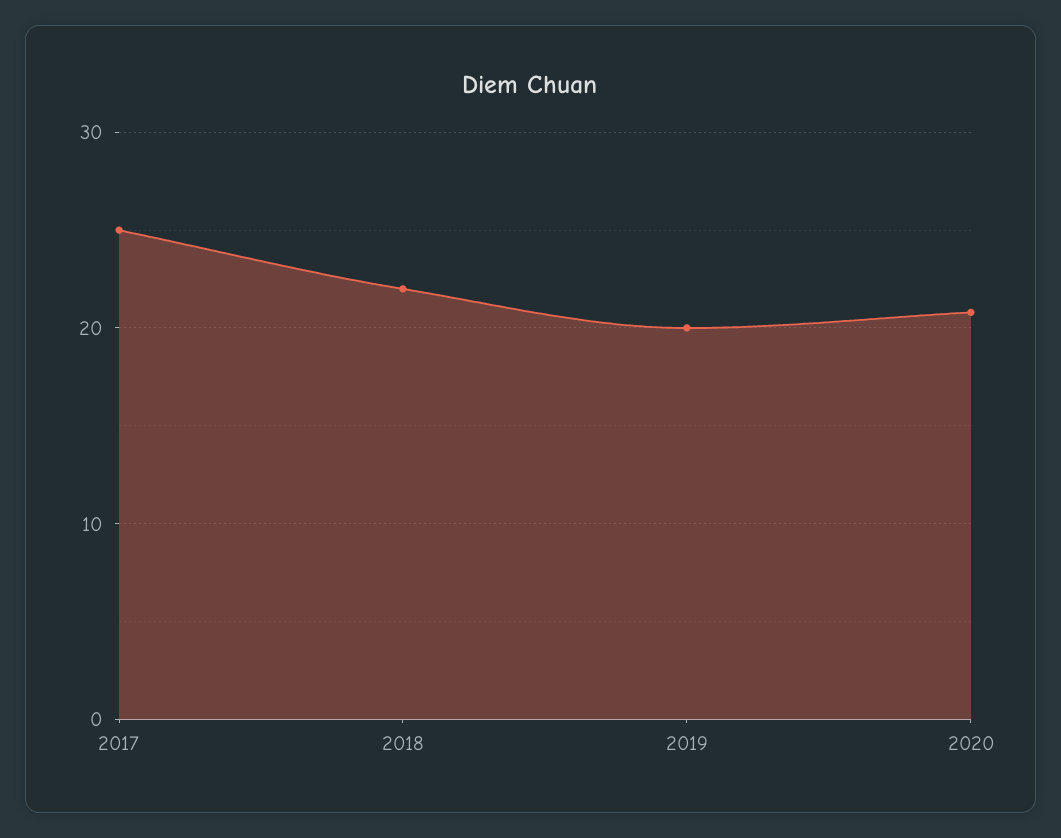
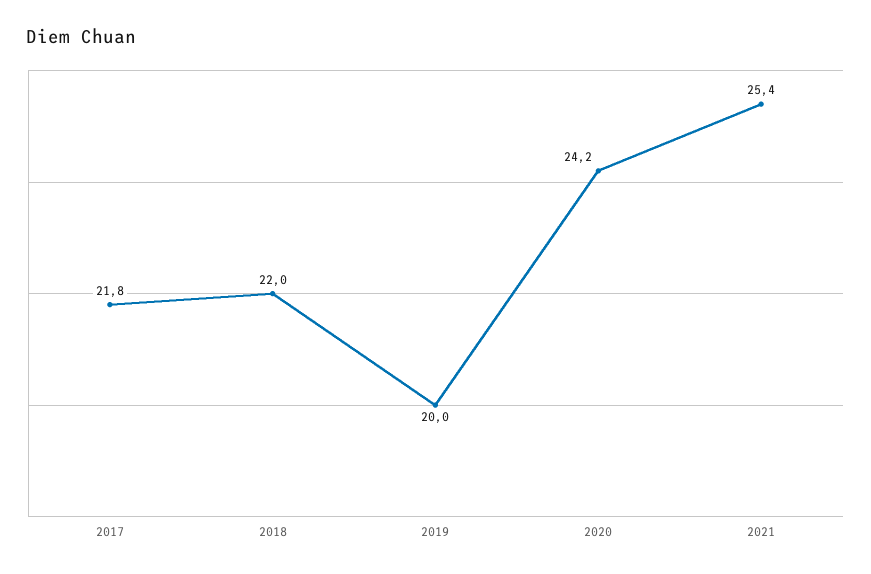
2017: 25 -> 21.8
2020: 21 -> 24.2
2021: none -> 25.4

